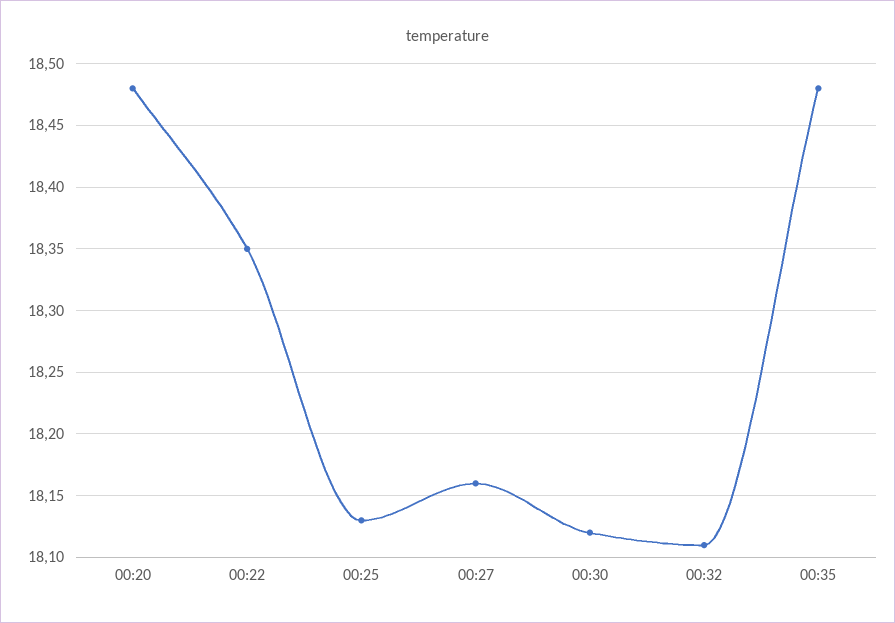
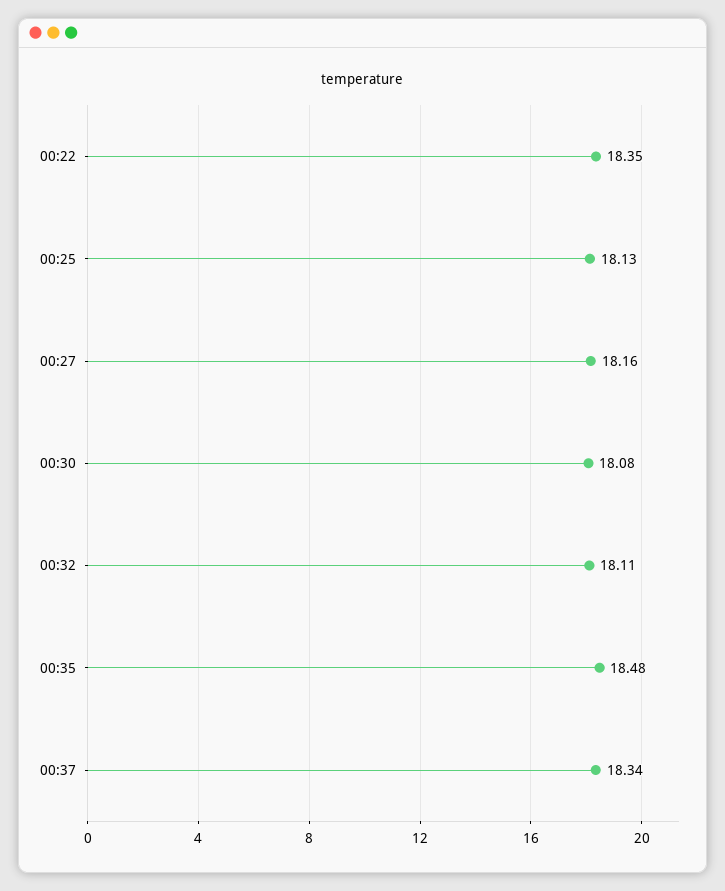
00:20: 18.48 -> none
00:30: 18.12 -> 18.08
00:37: none -> 18.34

